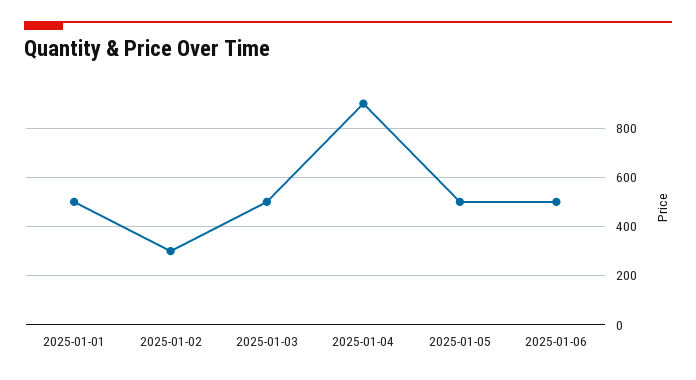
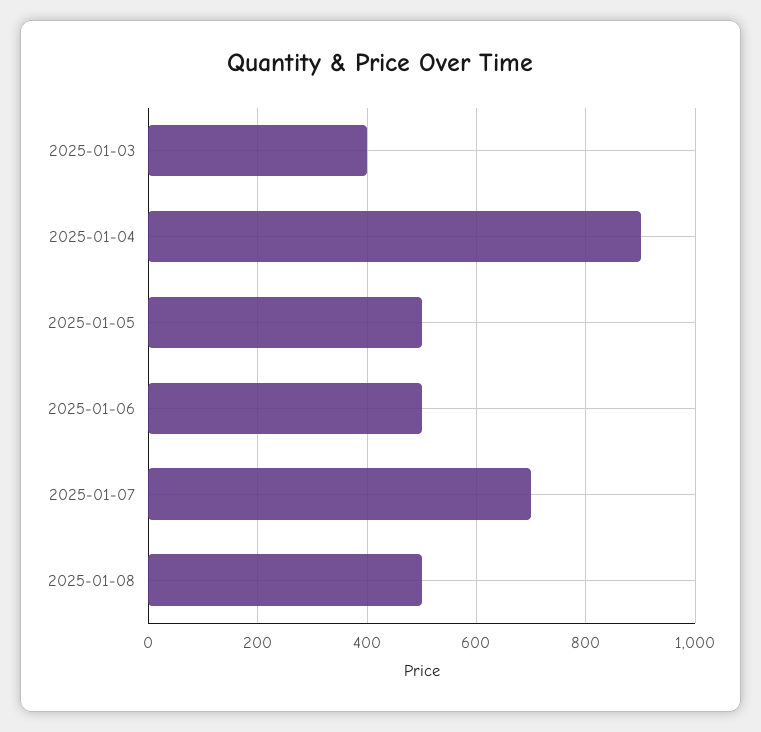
2025-01-01: 500 -> none
2025-01-02: 300 -> none
2025-01-03: 500 -> 400
2025-01-07: none -> 700
2025-01-08: none -> 500

